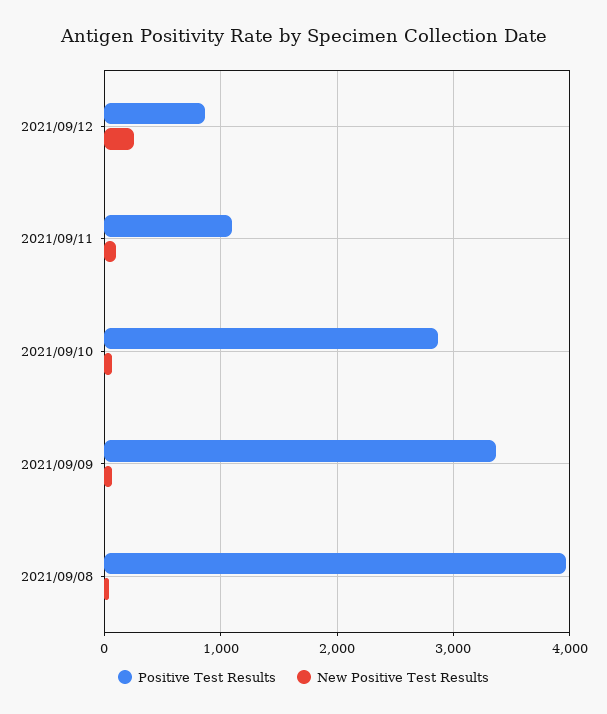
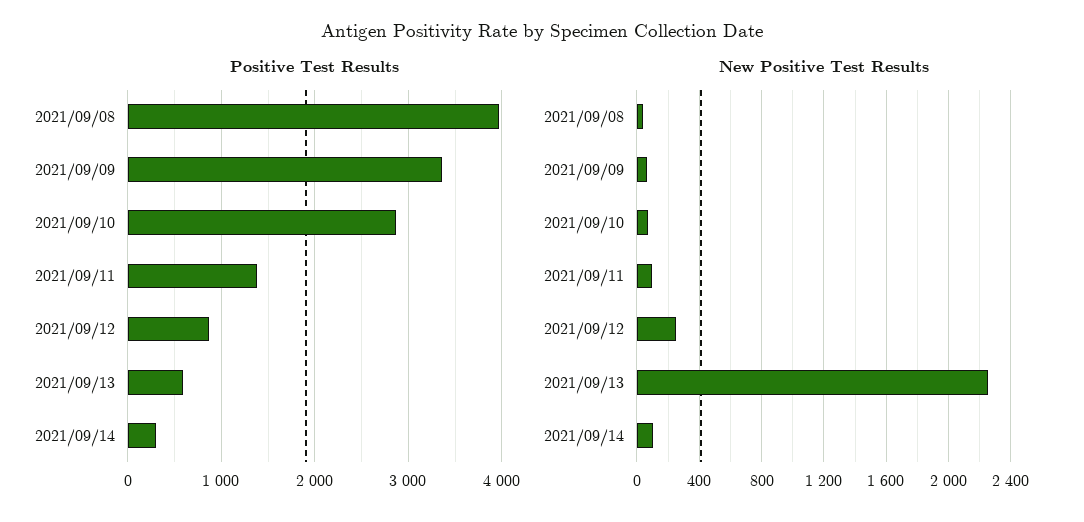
Positive Test Results, 2021/09/11: 1100 -> 1400
Positive Test Results, 2021/09/13: none -> 600
Positive Test Results, 2021/09/14: none -> 300
New Positive Test Results, 2021/09/13: none -> 2250
New Positive Test Results, 2021/09/14: none -> 100

